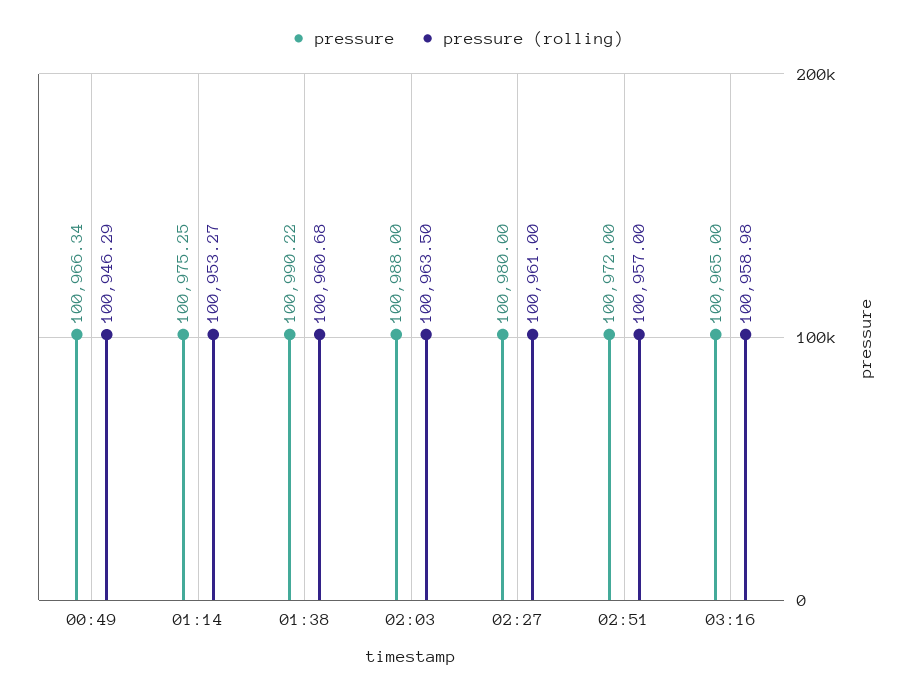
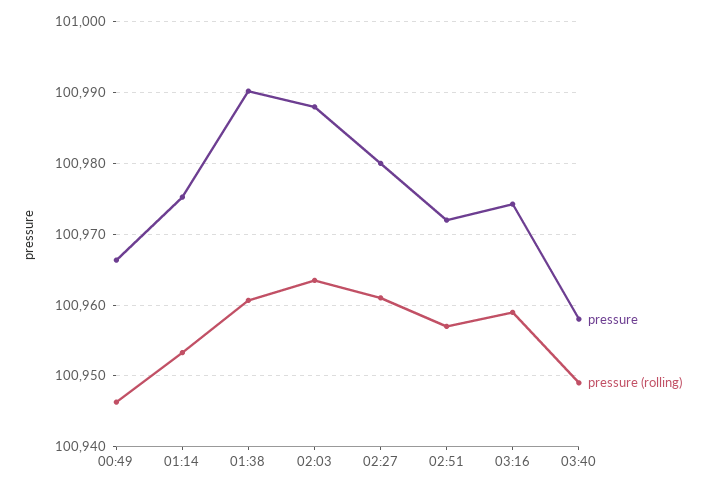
pressure, 03:16: 100965 -> 100974
pressure, 03:40: none -> 100958
pressure (rolling), 03:40: none -> 100949

